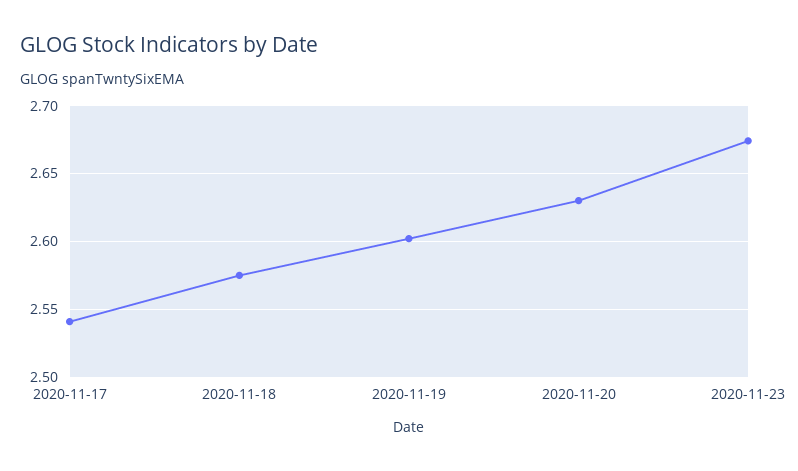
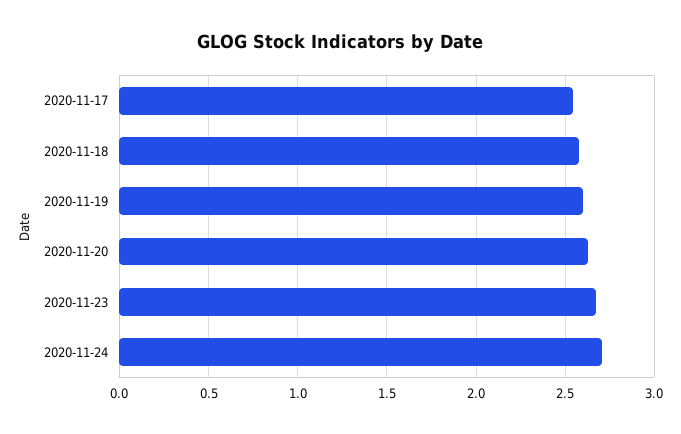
2020-11-24: none -> 2.7

